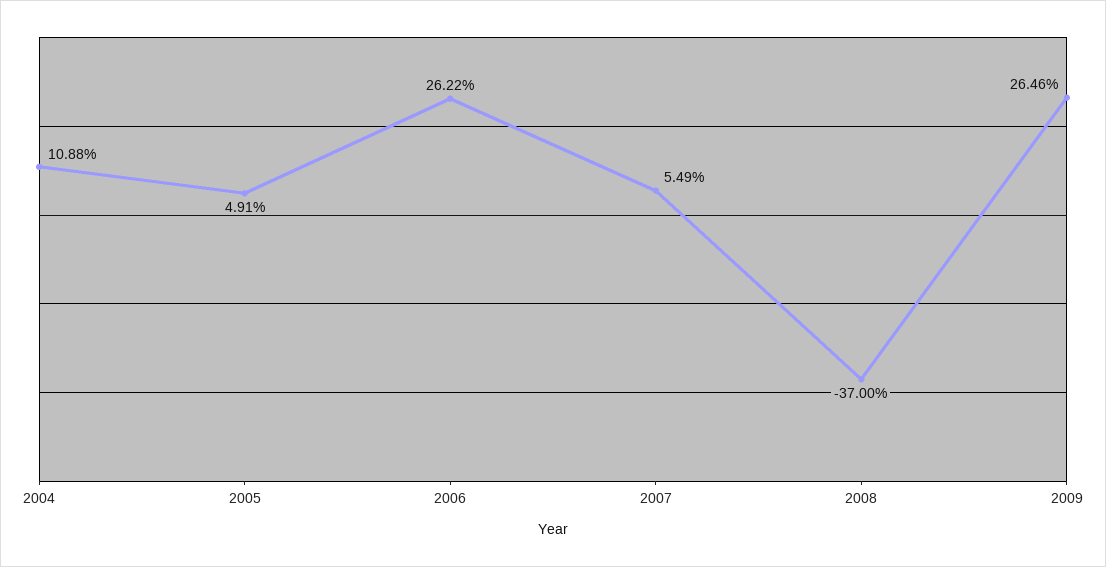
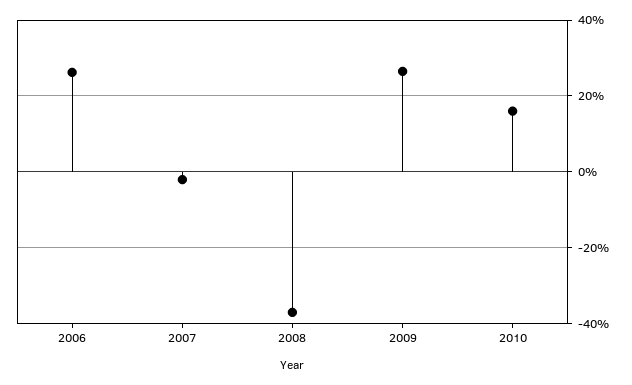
2004: 10.88 -> none
2005: 4.91 -> none
2007: 5.49 -> -2
2010: none -> 16

